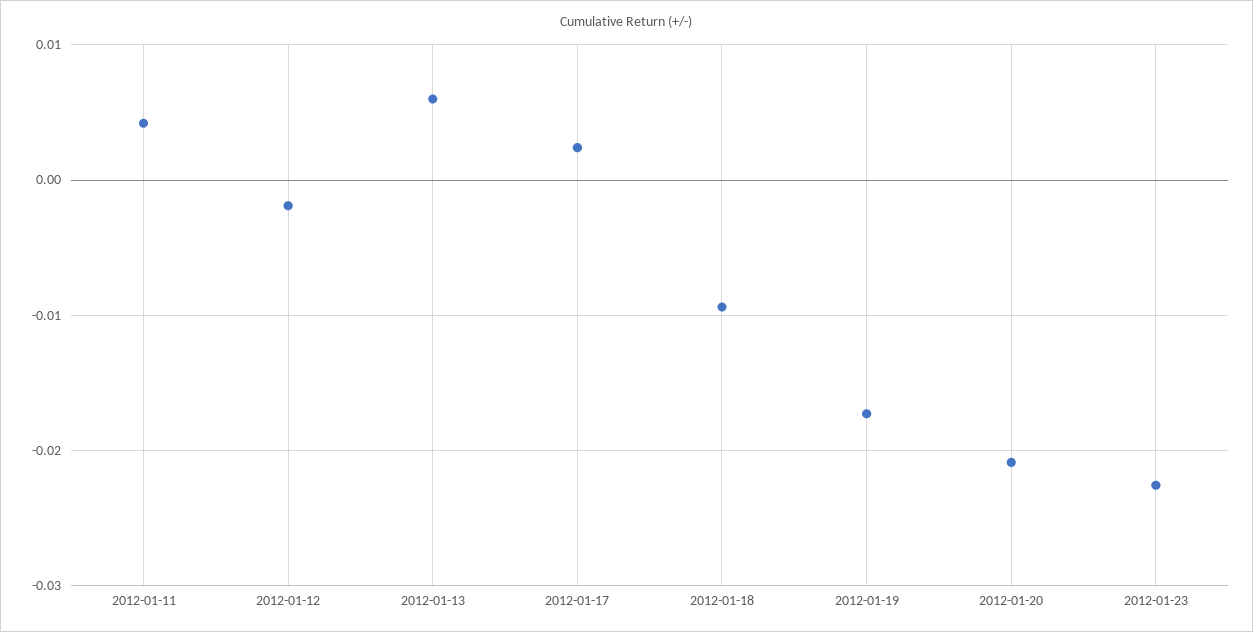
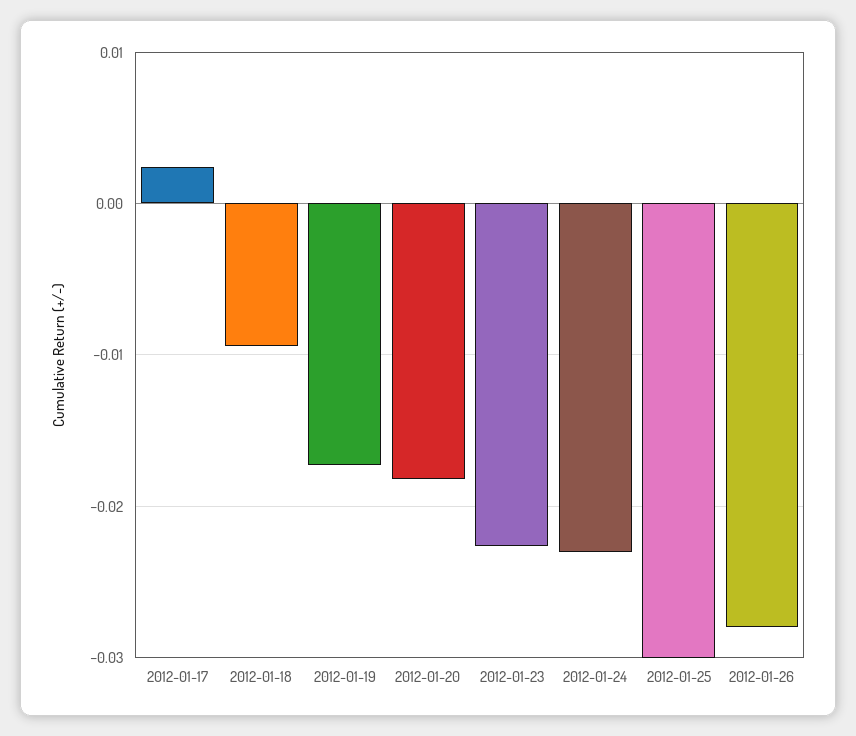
2012-01-11: 0.004 -> none
2012-01-12: -0.002 -> none
2012-01-13: 0.006 -> none
2012-01-20: -0.021 -> -0.018
2012-01-24: none -> -0.023
2012-01-25: none -> -0.03
2012-01-26: none -> -0.028

